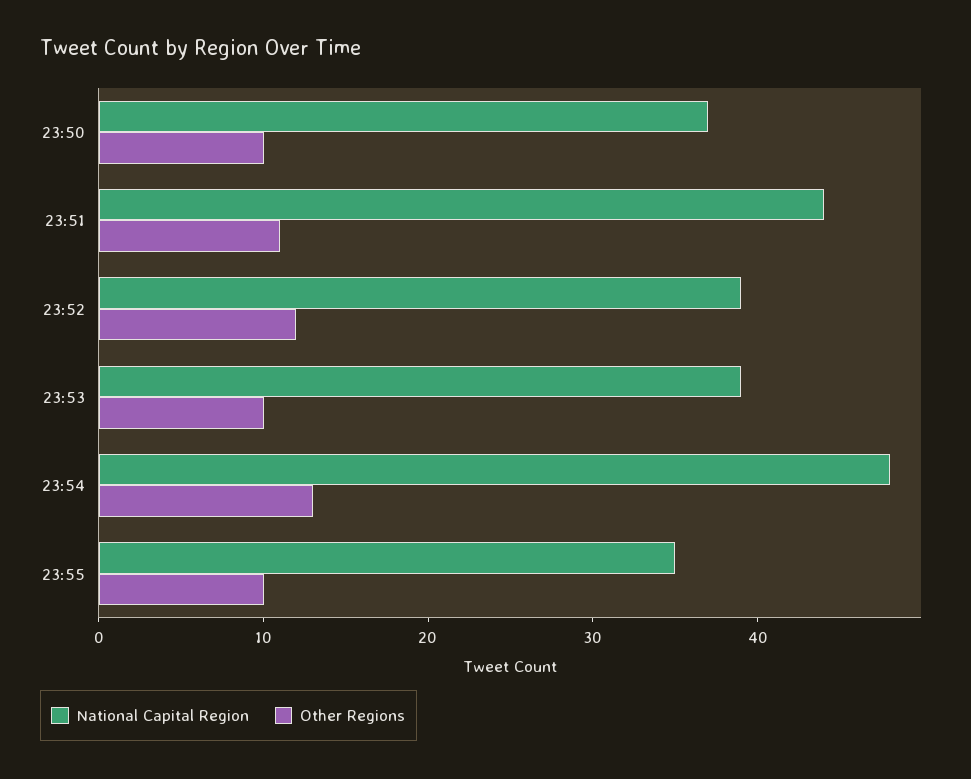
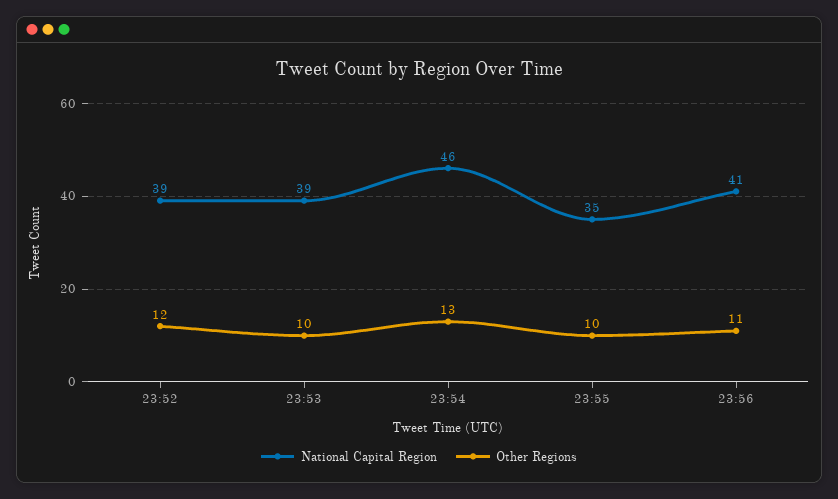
National Capital Region, 23:50: 37 -> none
Other Regions, 23:50: 10 -> none
National Capital Region, 23:51: 44 -> none
Other Regions, 23:51: 11 -> none
National Capital Region, 23:54: 48 -> 46
National Capital Region, 23:56: none -> 41
Other Regions, 23:56: none -> 11

